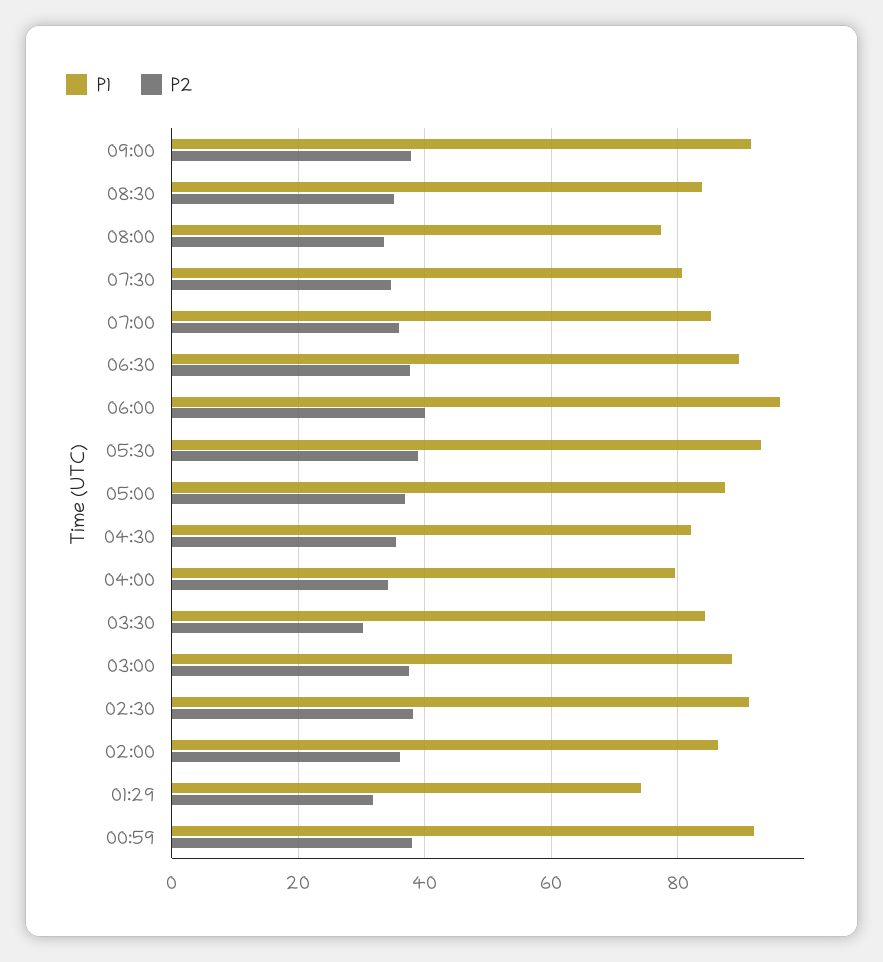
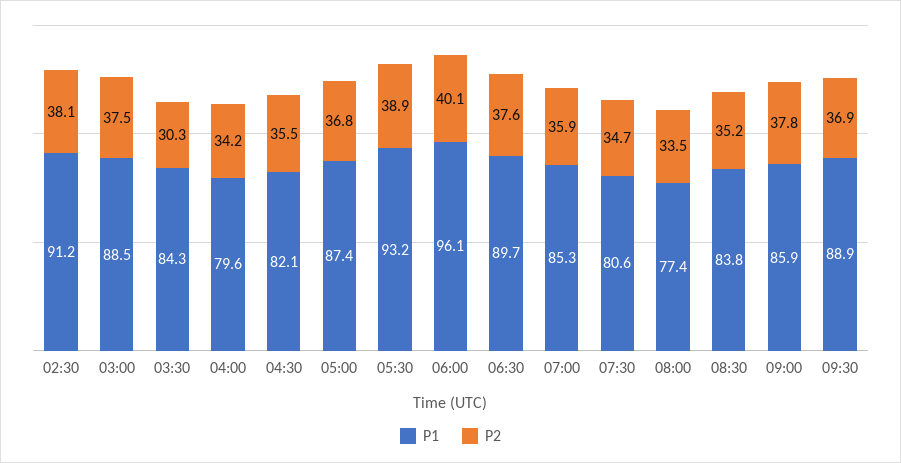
P1, 09:00: 92 -> 85.9
P1, 02:00: 86 -> none
P2, 02:00: 36 -> none
P1, 01:29: 74 -> none
P2, 01:29: 32 -> none
P1, 00:59: 92 -> none
P2, 00:59: 38 -> none
P1, 09:30: none -> 88.9
P2, 09:30: none -> 36.9

